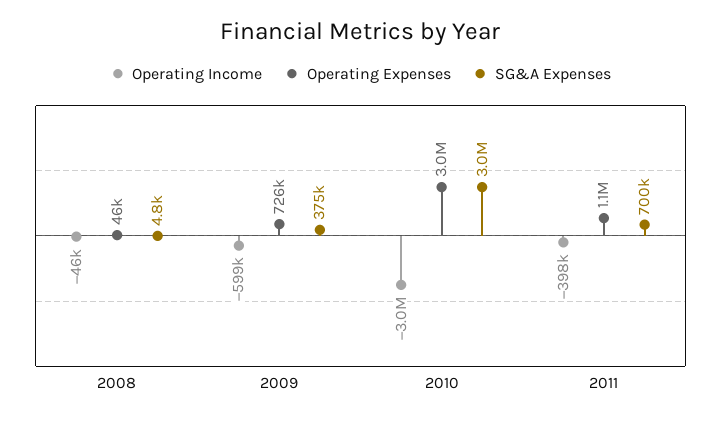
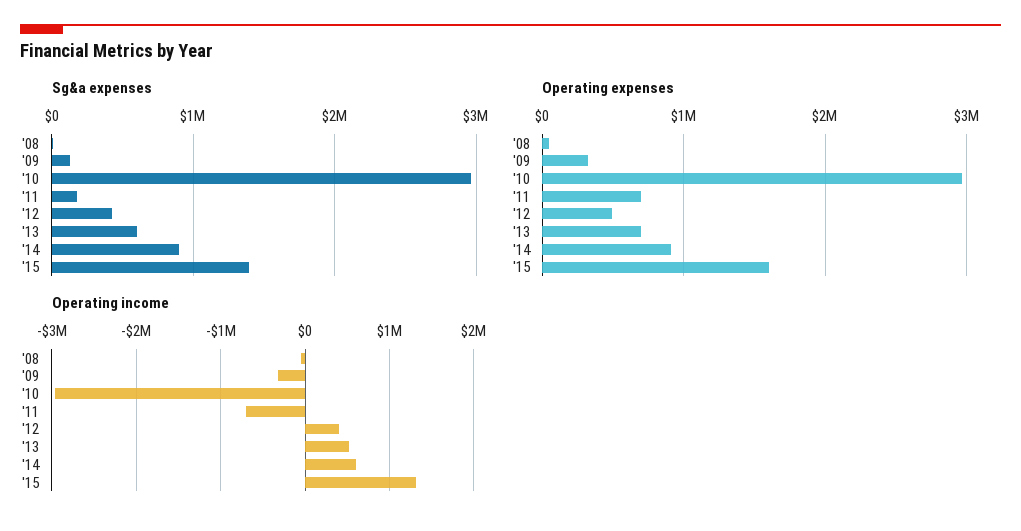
Operating Income, 2009: -599000 -> -300000
Operating Expenses, 2009: 726000 -> 300000
SG&A Expenses, 2009: 375000 -> 100000
Operating Income, 2011: -398000 -> -700000
Operating Expenses, 2011: 1100000 -> 700000
SG&A Expenses, 2011: 700000 -> 200000
SG&A Expenses, '12: none -> 400000
SG&A Expenses, '13: none -> 600000
SG&A Expenses, '14: none -> 900000
SG&A Expenses, '15: none -> 1400000
Operating Expenses, '12: none -> 500000
Operating Expenses, '13: none -> 700000
Operating Expenses, '14: none -> 900000
Operating Expenses, '15: none -> 1600000
Operating Income, '12: none -> 400000
Operating Income, '13: none -> 500000
Operating Income, '14: none -> 600000
Operating Income, '15: none -> 1300000

